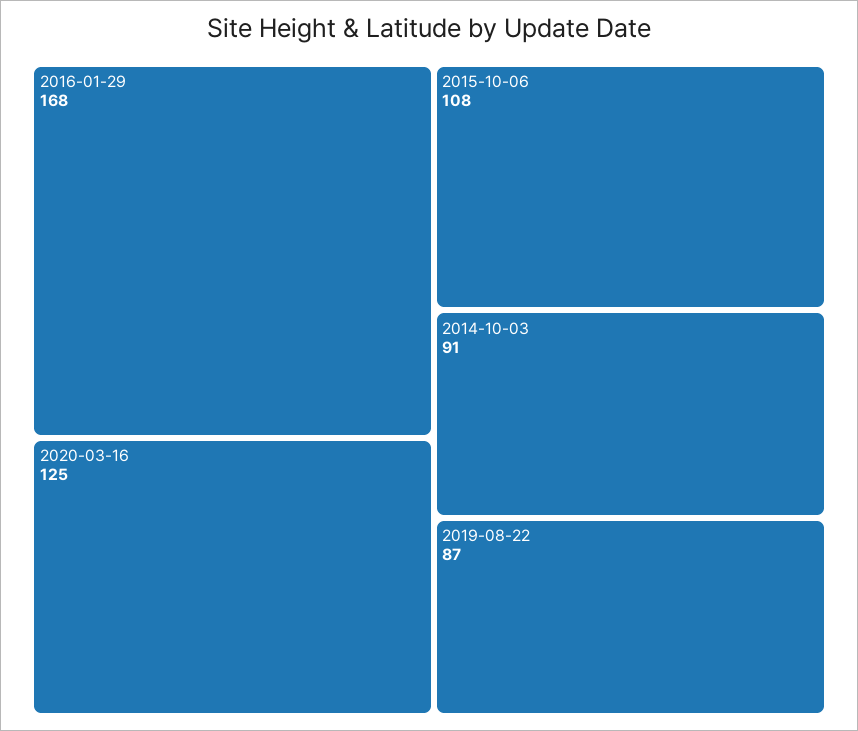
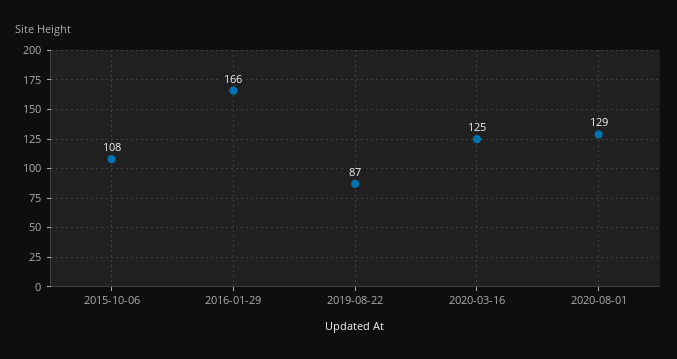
2016-01-29: 168 -> 166
2014-10-03: 91 -> none
2020-08-01: none -> 129

